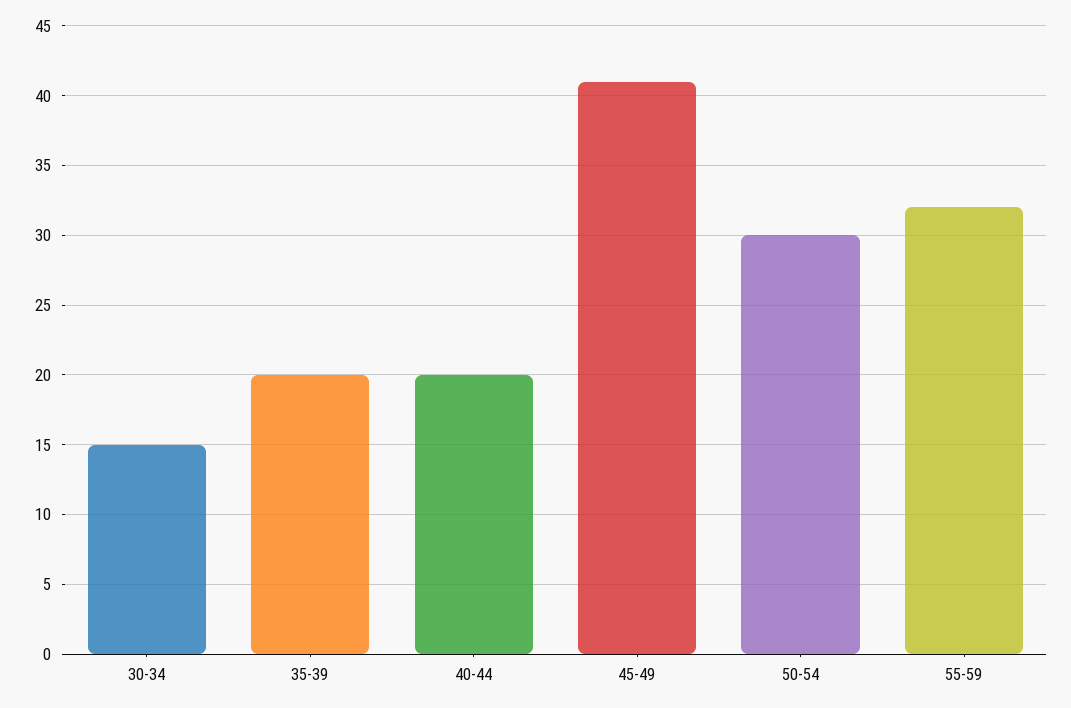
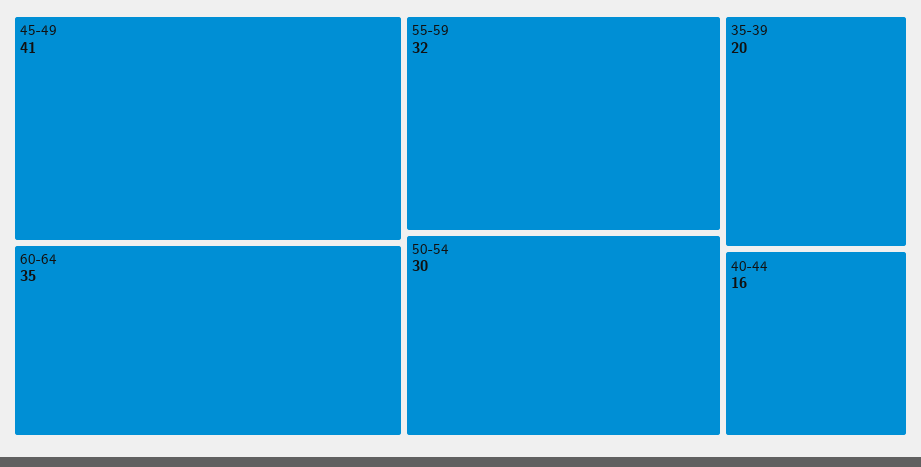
30-34: 15 -> none
40-44: 20 -> 16
60-64: none -> 35

